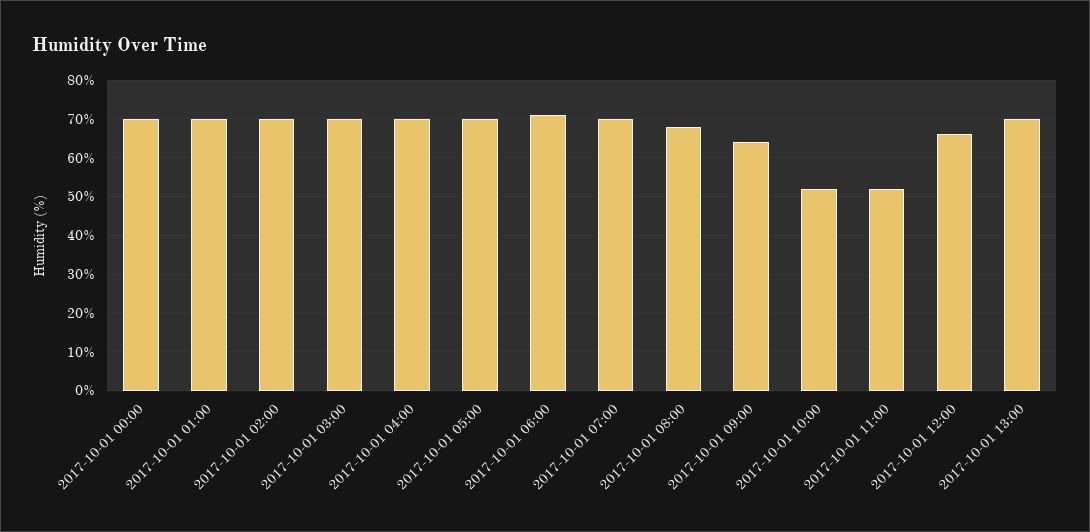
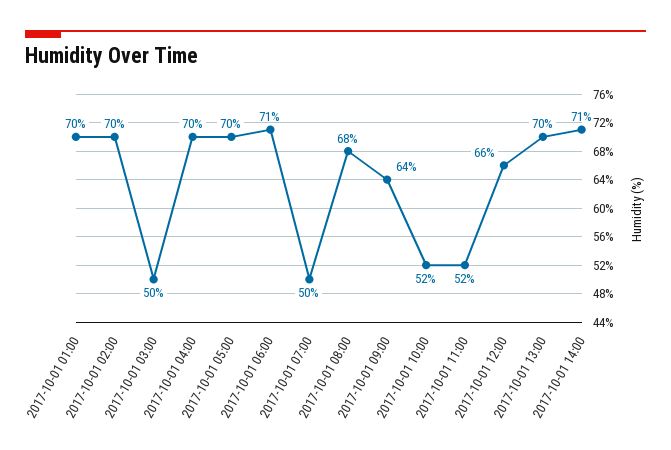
2017-10-01 00:00: 70 -> none
2017-10-01 03:00: 70 -> 50
2017-10-01 07:00: 70 -> 50
2017-10-01 14:00: none -> 71

